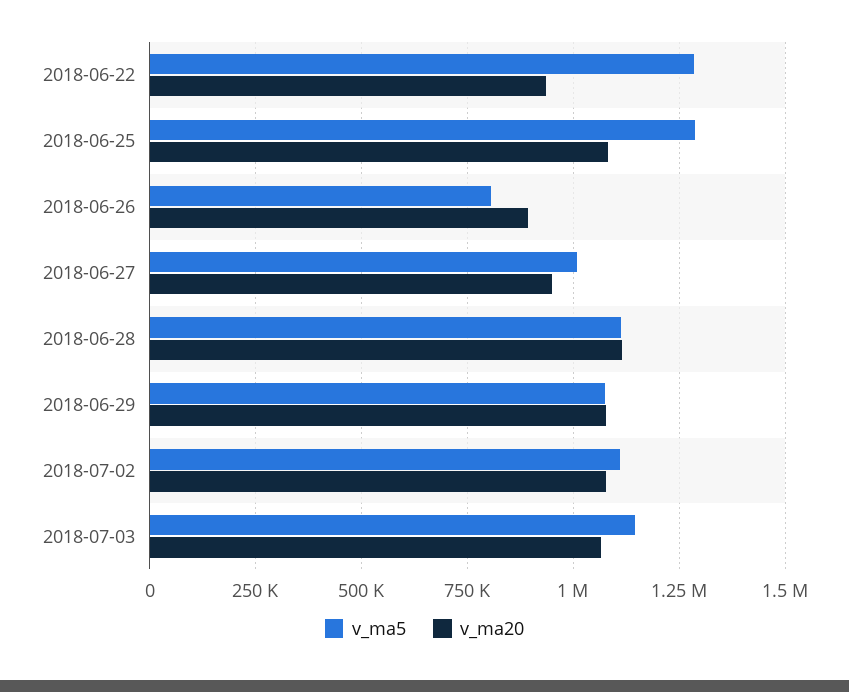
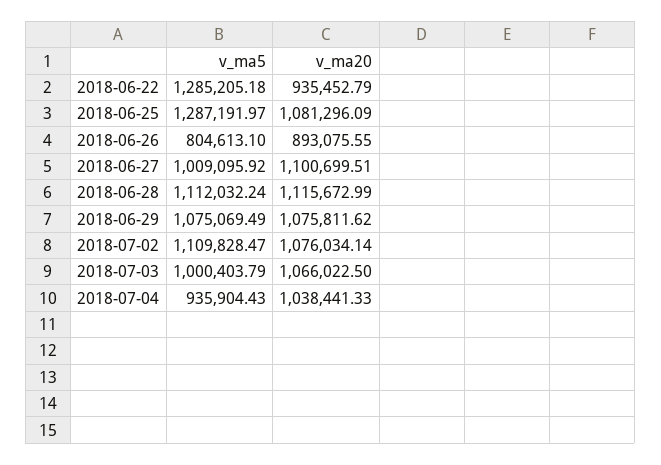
v_ma20, 2018-06-27: 950000 -> 1100699.51
v_ma5, 2018-07-03: 1150000 -> 1000403.79
v_ma5, 2018-07-04: none -> 935904.43
v_ma20, 2018-07-04: none -> 1038441.33

